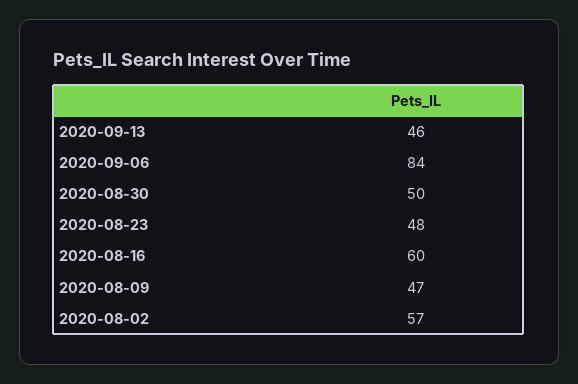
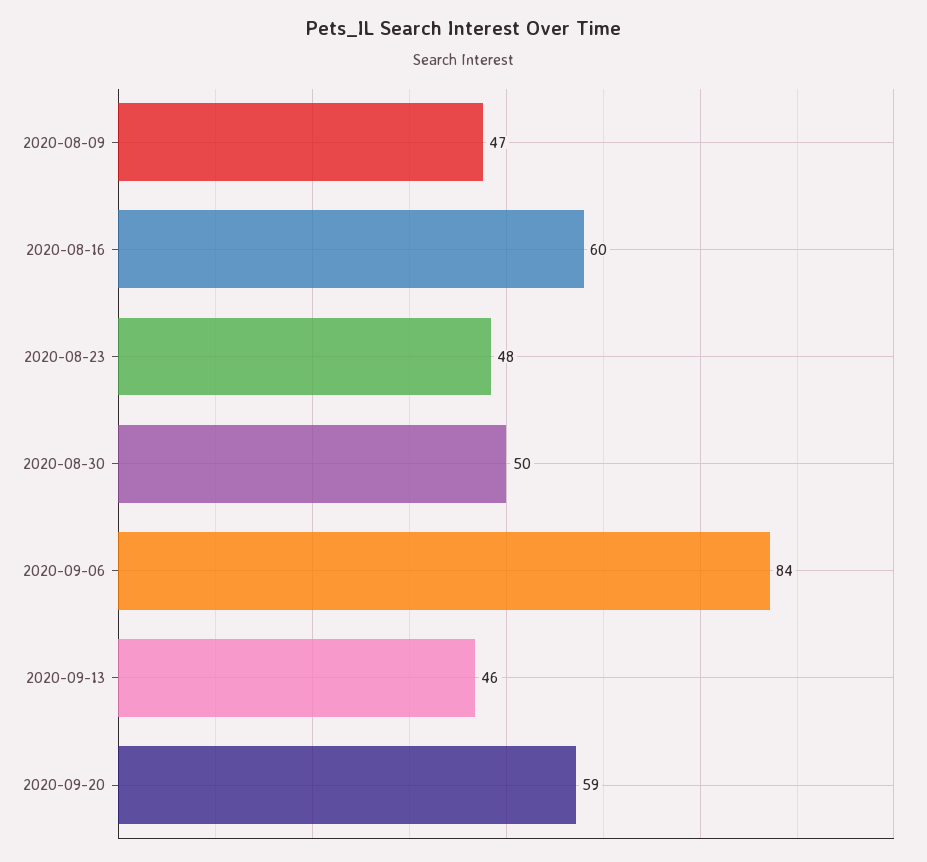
2020-08-02: 57 -> none
2020-09-20: none -> 59

